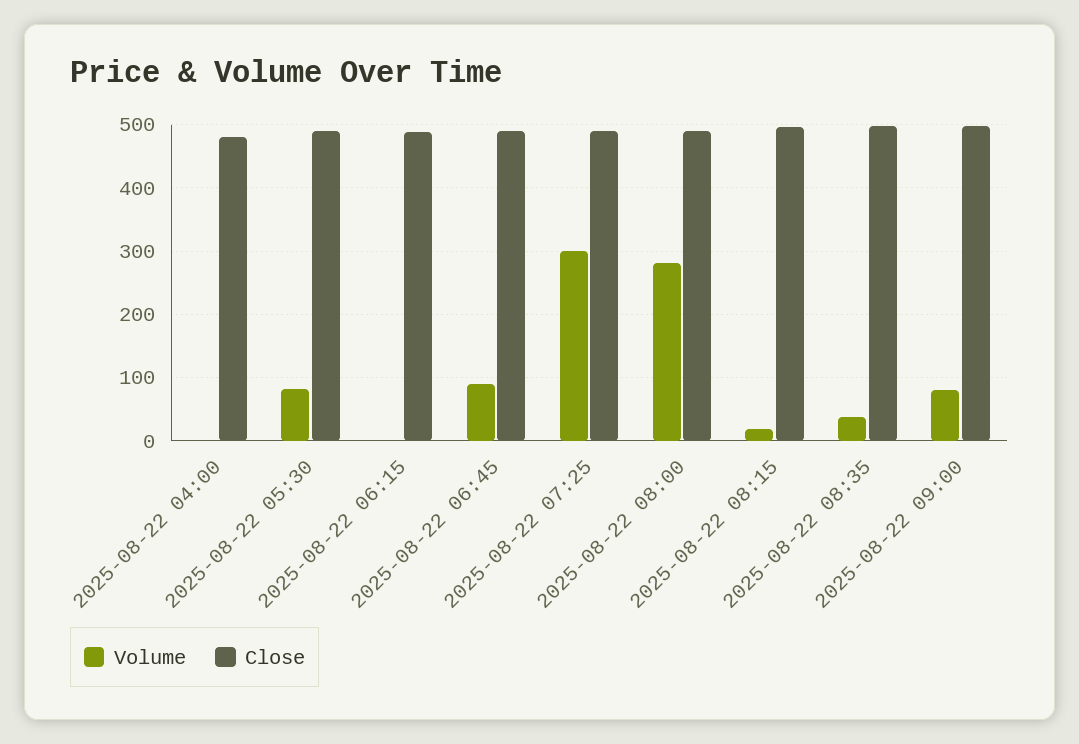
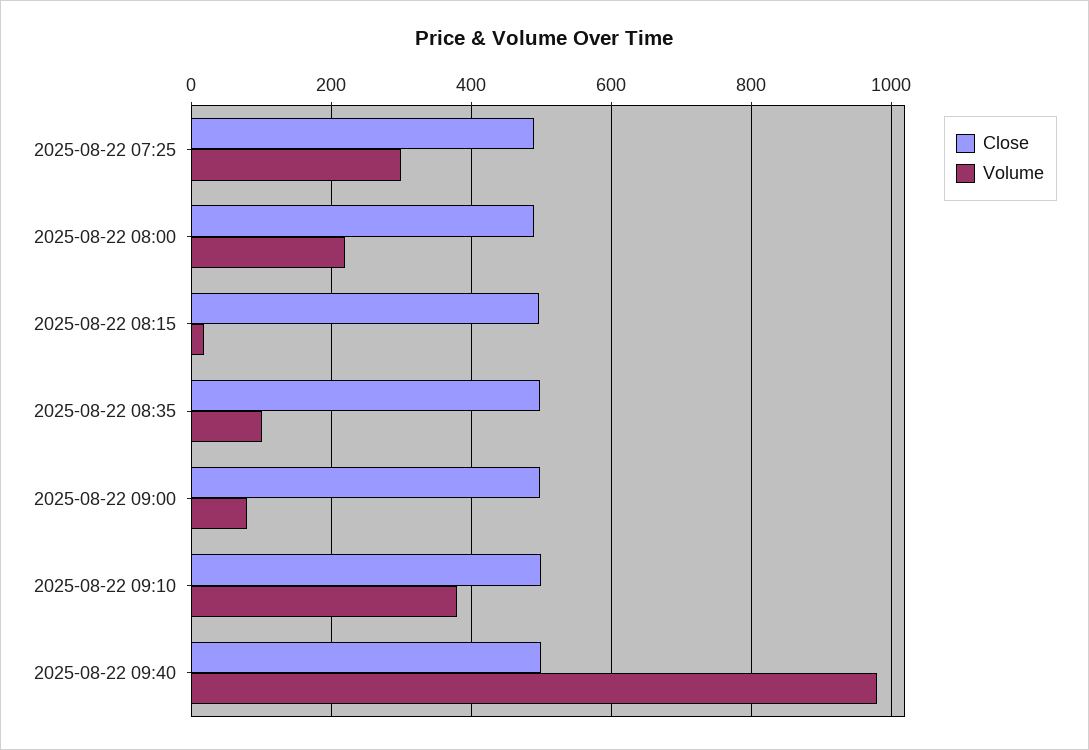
Volume, 2025-08-22 04:00: 0 -> none
Close, 2025-08-22 04:00: 480 -> none
Volume, 2025-08-22 05:30: 80 -> none
Close, 2025-08-22 05:30: 490 -> none
Volume, 2025-08-22 06:15: 0 -> none
Close, 2025-08-22 06:15: 490 -> none
Volume, 2025-08-22 06:45: 90 -> none
Close, 2025-08-22 06:45: 490 -> none
Volume, 2025-08-22 08:00: 280 -> 220
Volume, 2025-08-22 08:35: 40 -> 100
Close, 2025-08-22 09:10: none -> 500
Volume, 2025-08-22 09:10: none -> 380
Close, 2025-08-22 09:40: none -> 500
Volume, 2025-08-22 09:40: none -> 980

